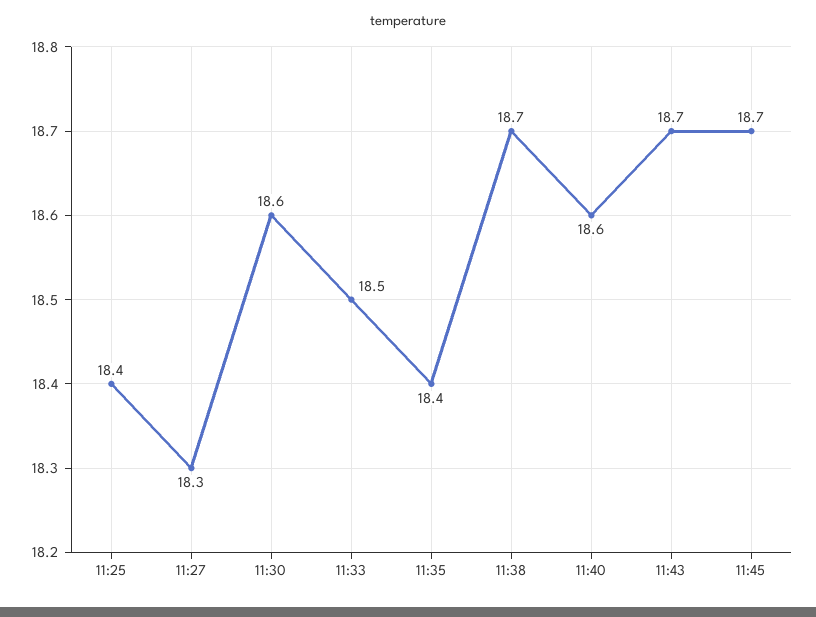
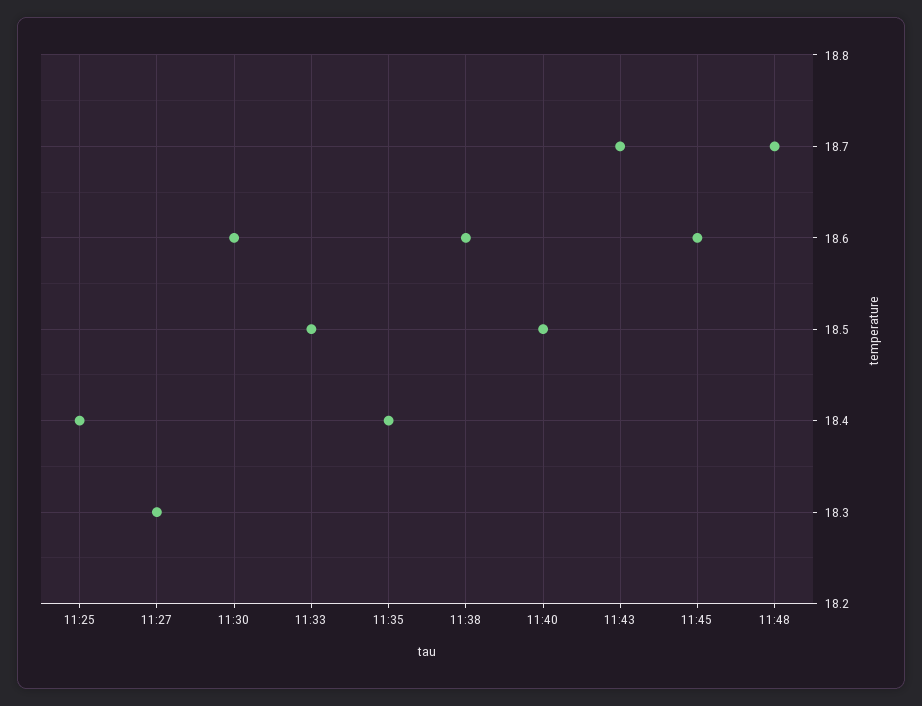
11:38: 18.7 -> 18.6
11:40: 18.6 -> 18.5
11:45: 18.7 -> 18.6
11:48: none -> 18.7

